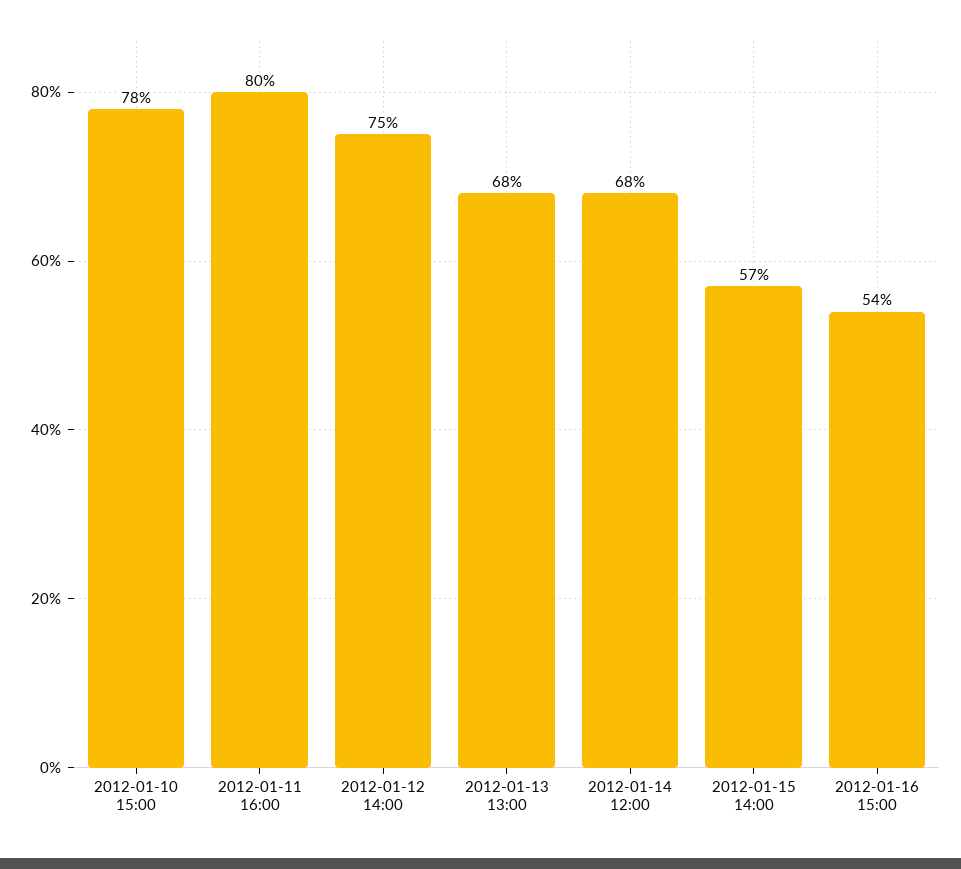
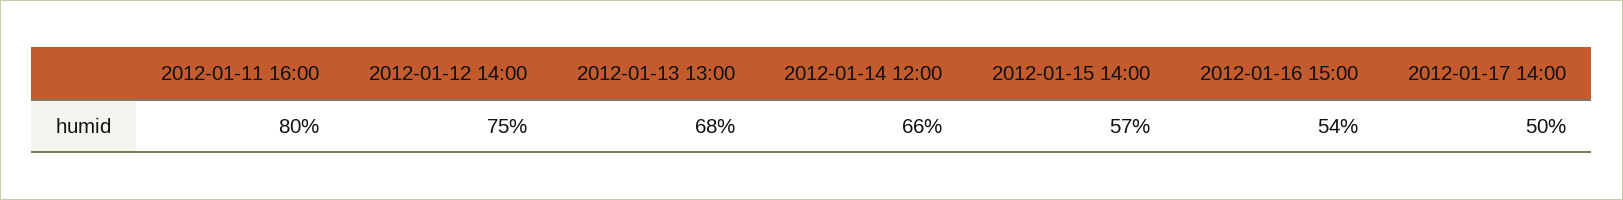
2012-01-10 15:00: 78 -> none
2012-01-14 12:00: 68 -> 66
2012-01-17 14:00: none -> 50

